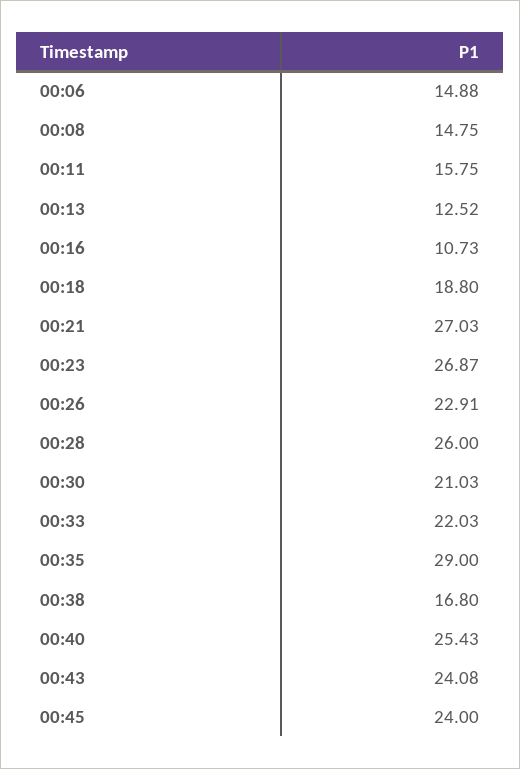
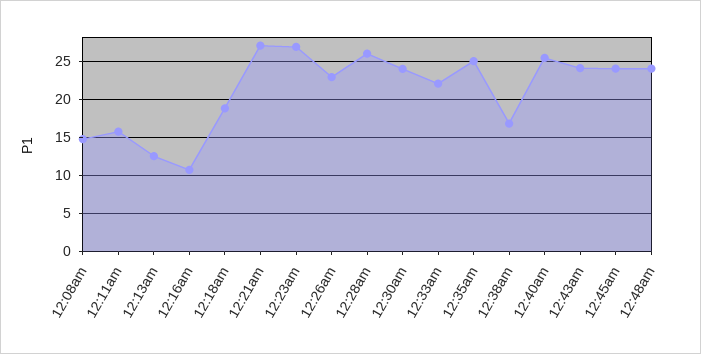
00:06: 14.88 -> none
00:30: 21.03 -> 24
00:35: 29 -> 25
12:48am: none -> 24

